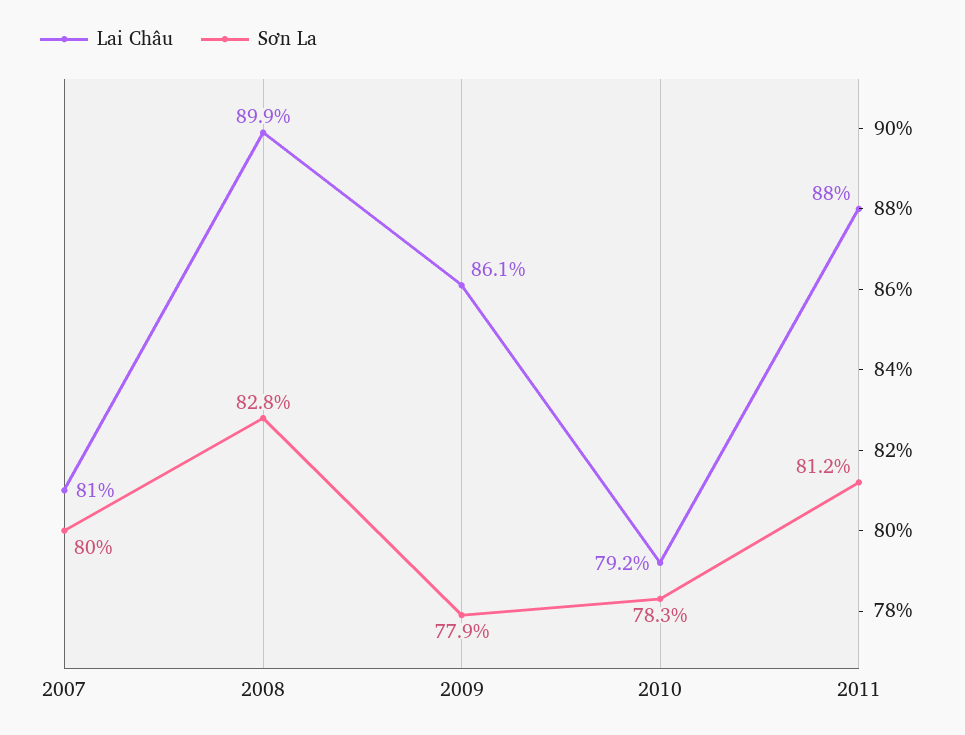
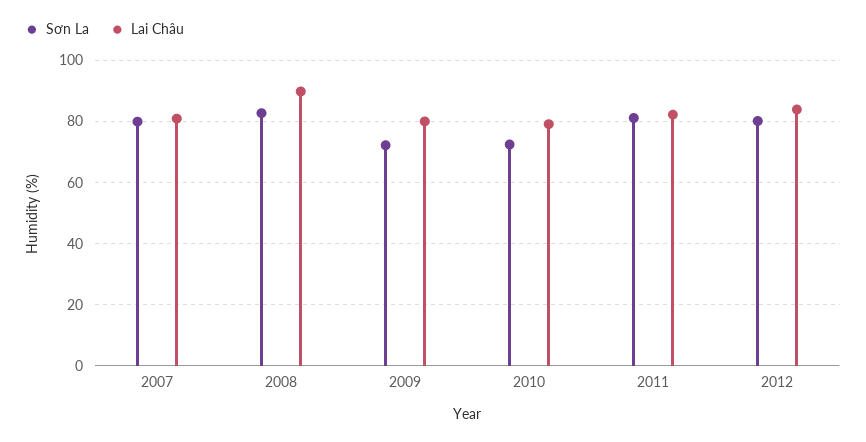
Lai Châu, 2009: 86.1 -> 80
Sơn La, 2009: 77.9 -> 72
Sơn La, 2010: 78.3 -> 72
Lai Châu, 2011: 88 -> 82
Sơn La, 2012: none -> 80
Lai Châu, 2012: none -> 84

